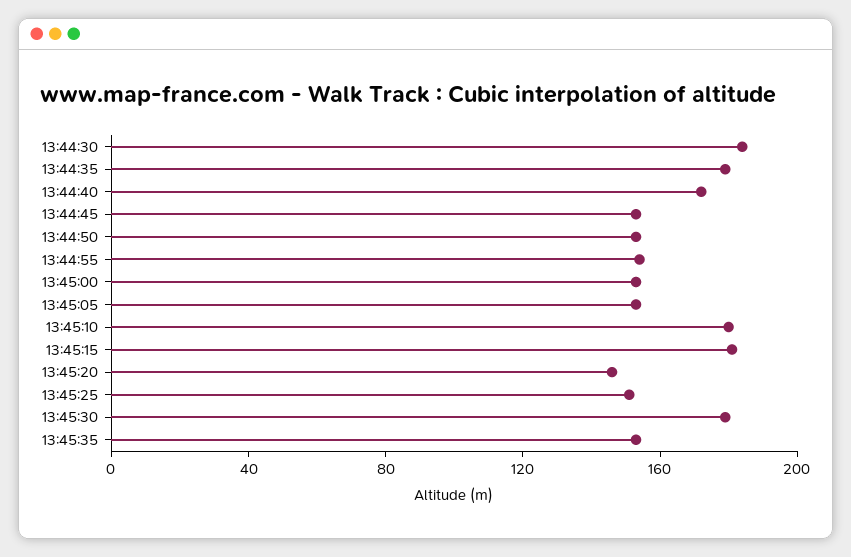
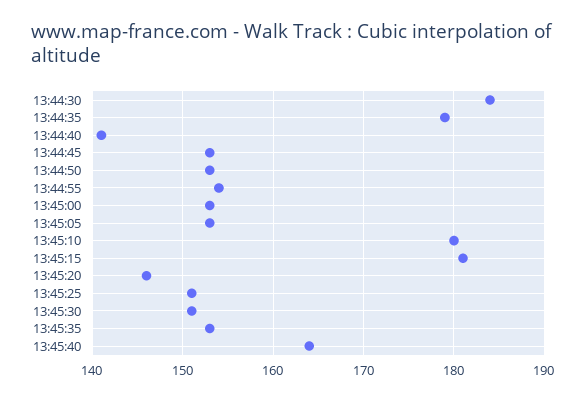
13:44:40: 170 -> 141
13:45:30: 180 -> 151
13:45:40: none -> 164

